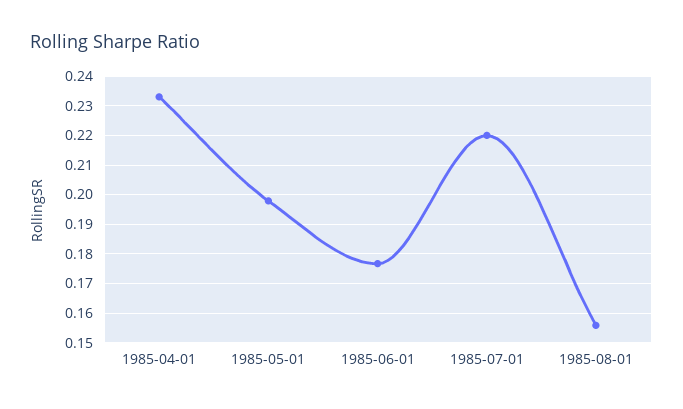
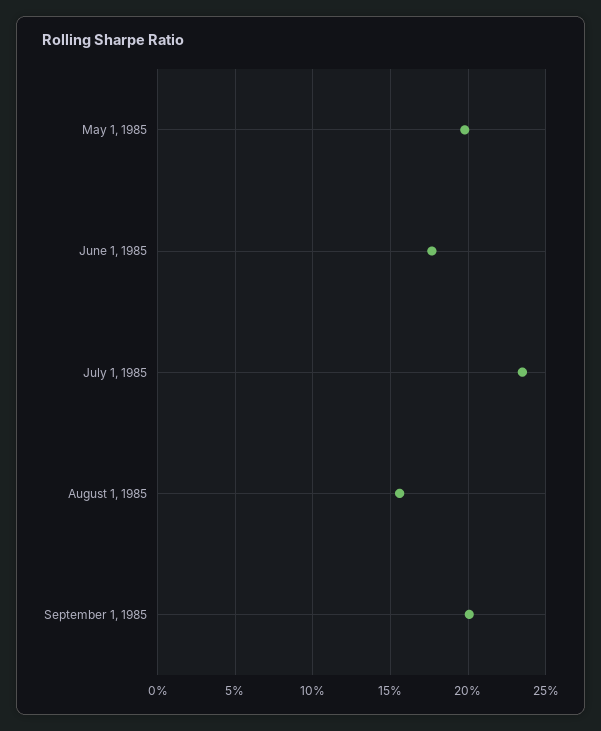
1985-04-01: 0.2325 -> none
1985-07-01: 0.22 -> 0.235
September 1, 1985: none -> 0.2

